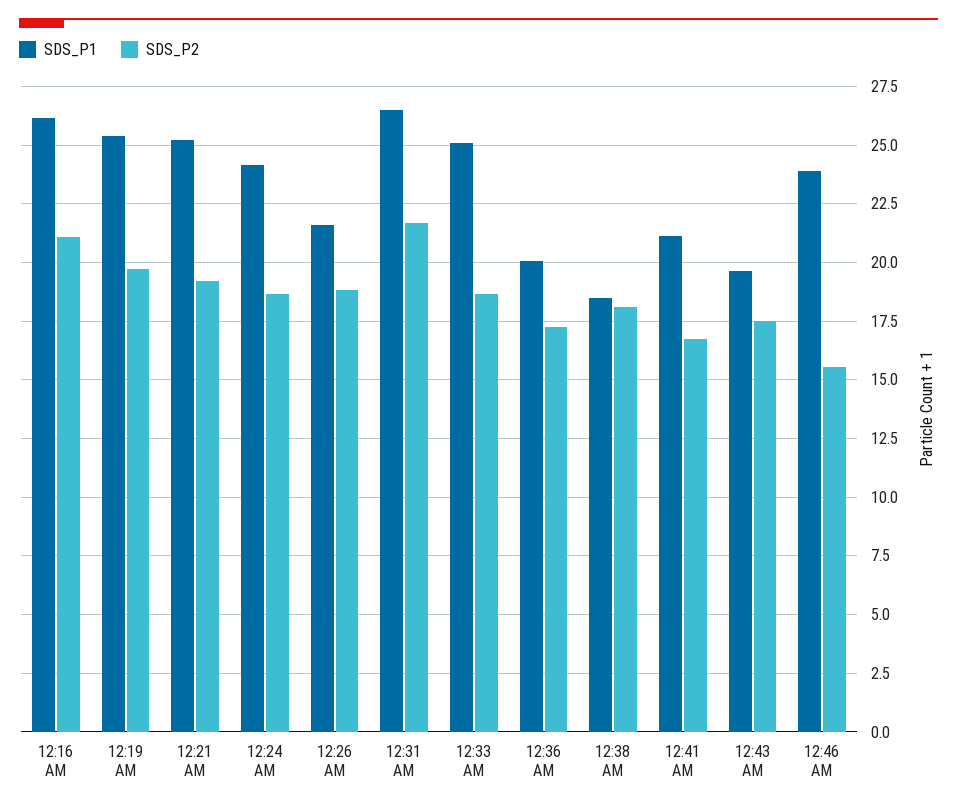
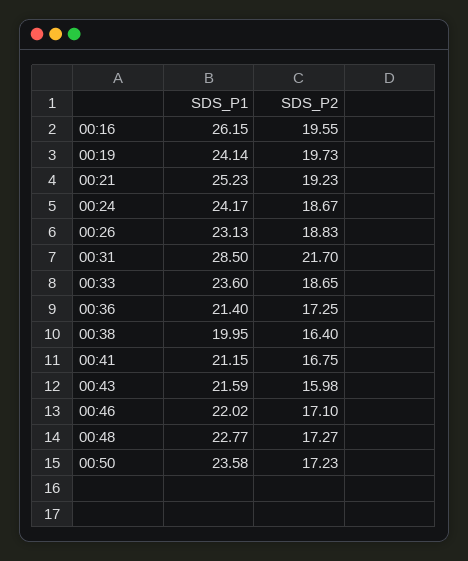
SDS_P2, 12:16 AM: 21 -> 19.55
SDS_P1, 12:19 AM: 25.5 -> 24.14
SDS_P1, 12:26 AM: 21.5 -> 23.13
SDS_P1, 12:31 AM: 26.5 -> 28.5
SDS_P1, 12:33 AM: 25 -> 23.6
SDS_P1, 12:36 AM: 20 -> 21.4
SDS_P1, 12:38 AM: 18.5 -> 19.95
SDS_P2, 12:38 AM: 18 -> 16.4
SDS_P1, 12:43 AM: 19.5 -> 21.59
SDS_P2, 12:43 AM: 17.5 -> 15.98
SDS_P1, 12:46 AM: 24 -> 22.02
SDS_P2, 12:46 AM: 15.5 -> 17.1
SDS_P1, 00:48: none -> 22.77
SDS_P2, 00:48: none -> 17.27
SDS_P1, 00:50: none -> 23.58
SDS_P2, 00:50: none -> 17.23

